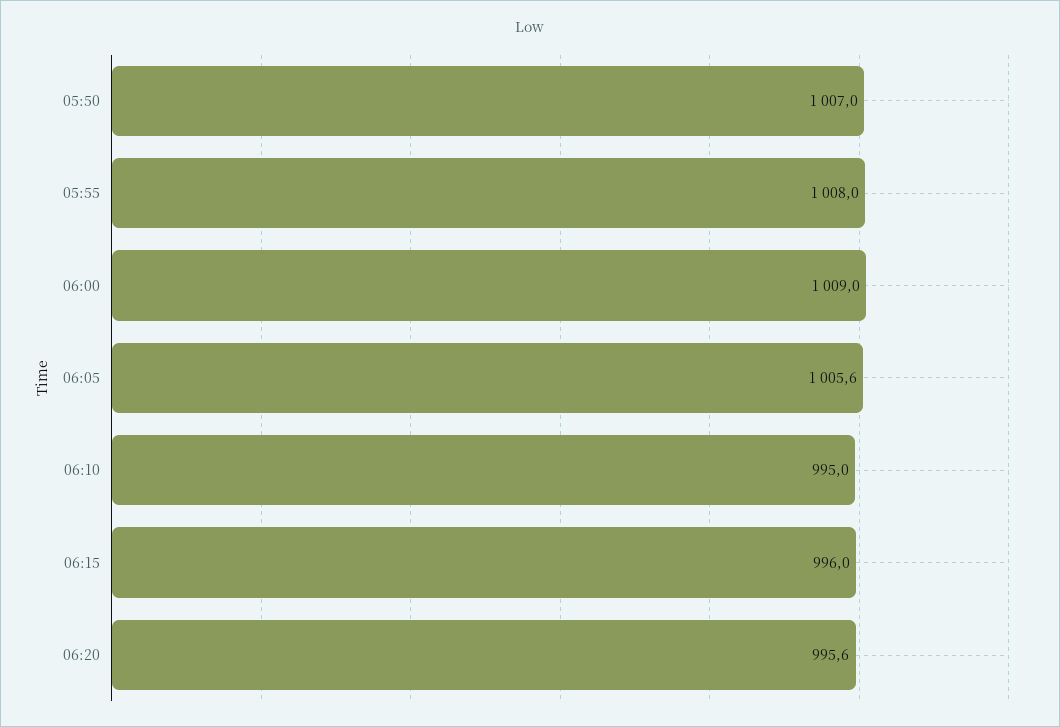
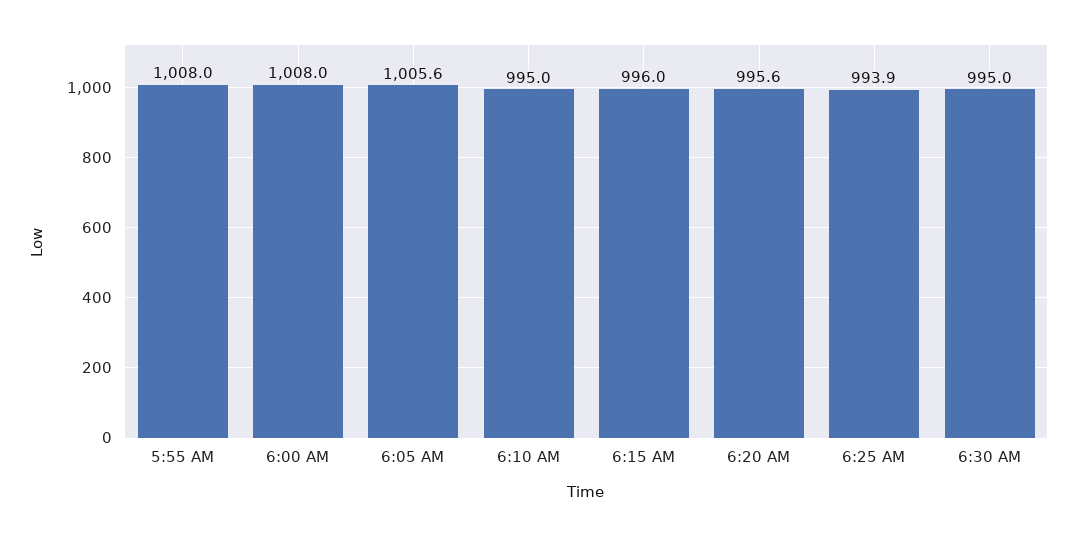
05:50: 1007 -> none
06:00: 1009 -> 1008
6:25 AM: none -> 993.9
6:30 AM: none -> 995

